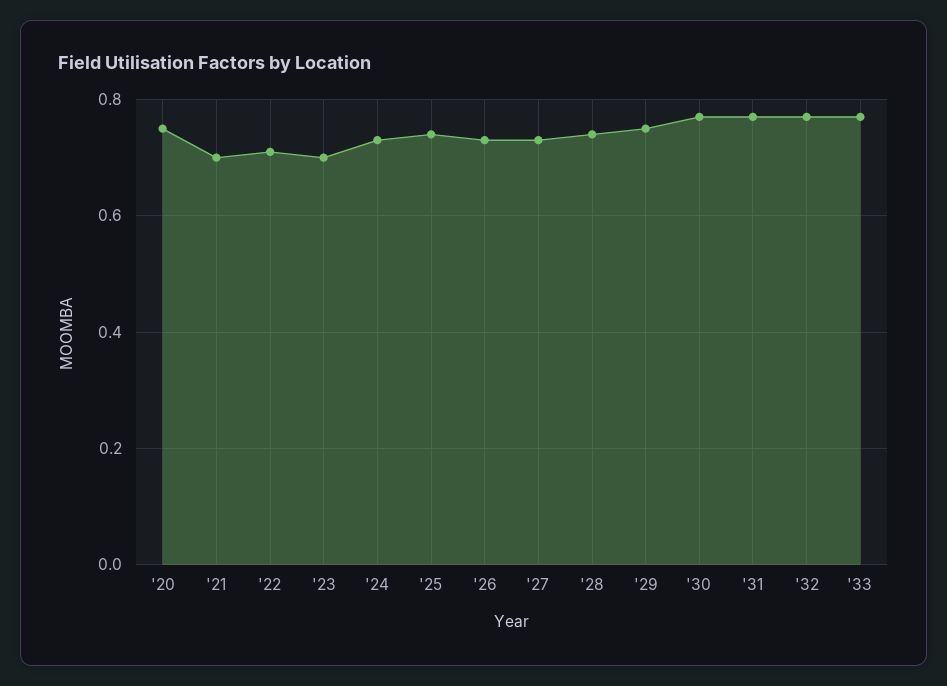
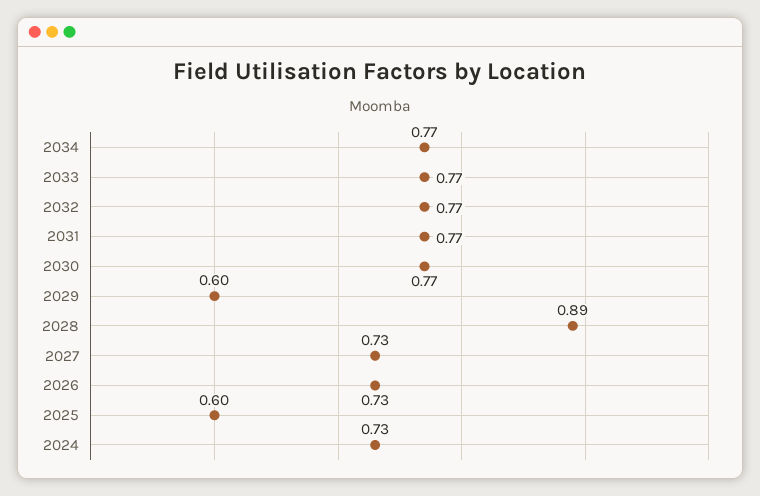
'20: 0.75 -> none
'21: 0.7 -> none
'22: 0.7 -> none
'23: 0.7 -> none
'25: 0.75 -> 0.6
'28: 0.75 -> 0.89
'29: 0.75 -> 0.6
2034: none -> 0.77

